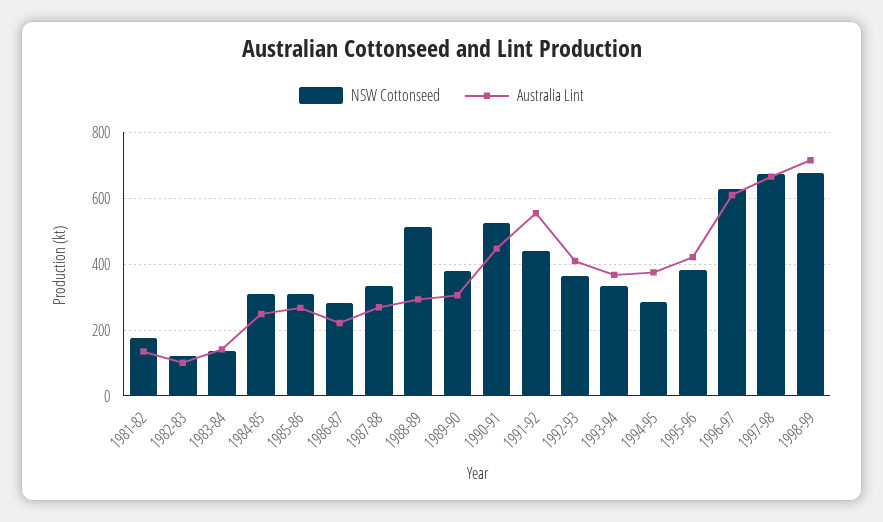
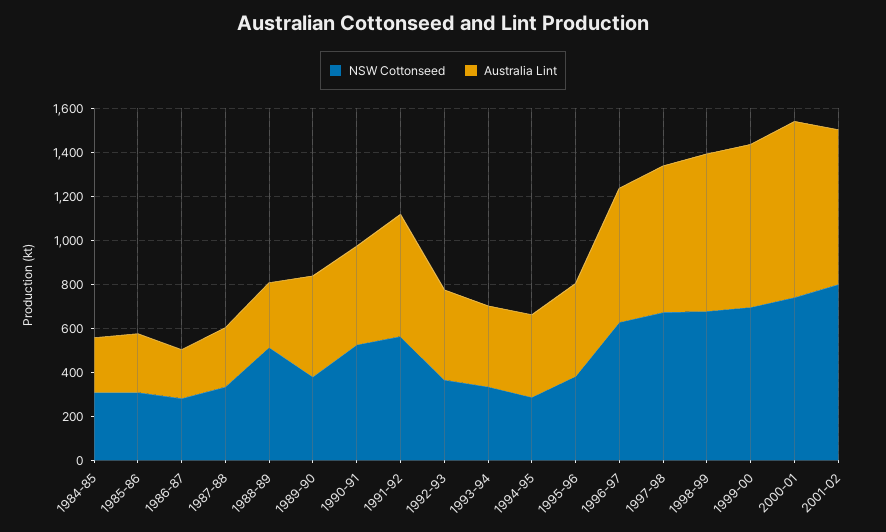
NSW Cottonseed, 1981-82: 180 -> none
Australia Lint, 1981-82: 140 -> none
NSW Cottonseed, 1982-83: 120 -> none
Australia Lint, 1982-83: 100 -> none
NSW Cottonseed, 1983-84: 140 -> none
Australia Lint, 1983-84: 140 -> none
Australia Lint, 1989-90: 300 -> 450
NSW Cottonseed, 1991-92: 440 -> 550
NSW Cottonseed, 1999-00: none -> 700
Australia Lint, 1999-00: none -> 750
NSW Cottonseed, 2000-01: none -> 750
Australia Lint, 2000-01: none -> 800
NSW Cottonseed, 2001-02: none -> 800
Australia Lint, 2001-02: none -> 700

